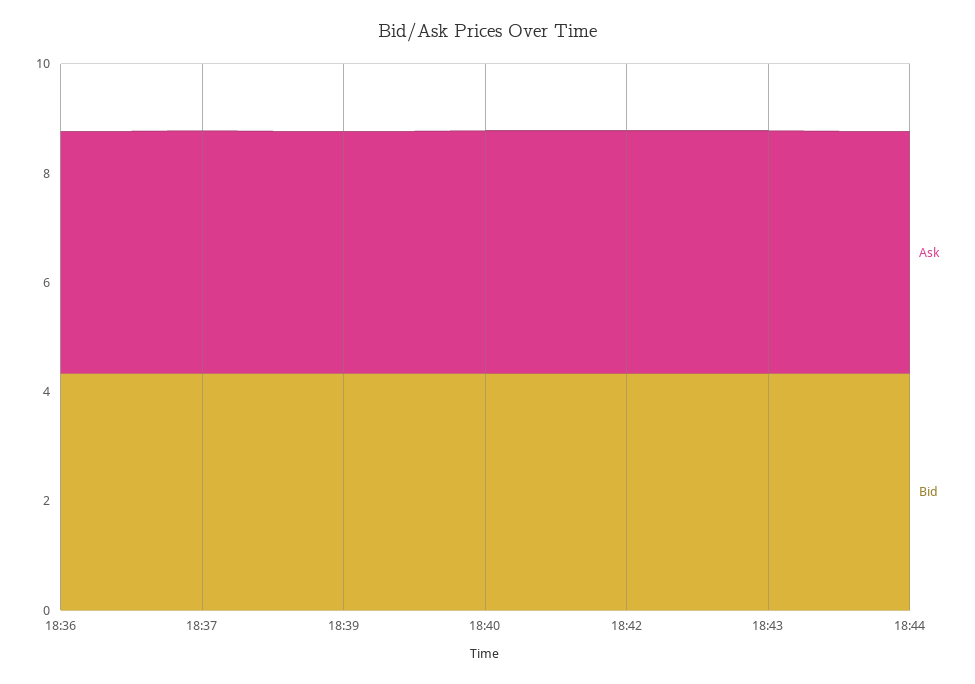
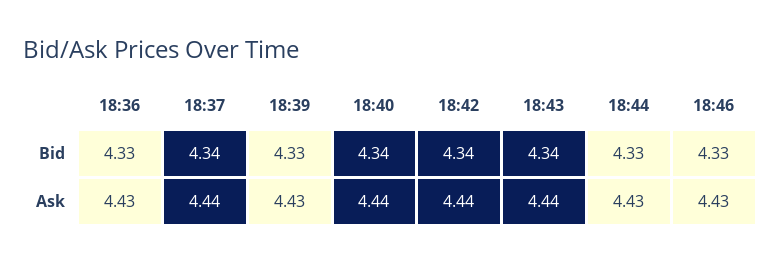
Bid, 18:46: none -> 4.33
Ask, 18:46: none -> 4.43

